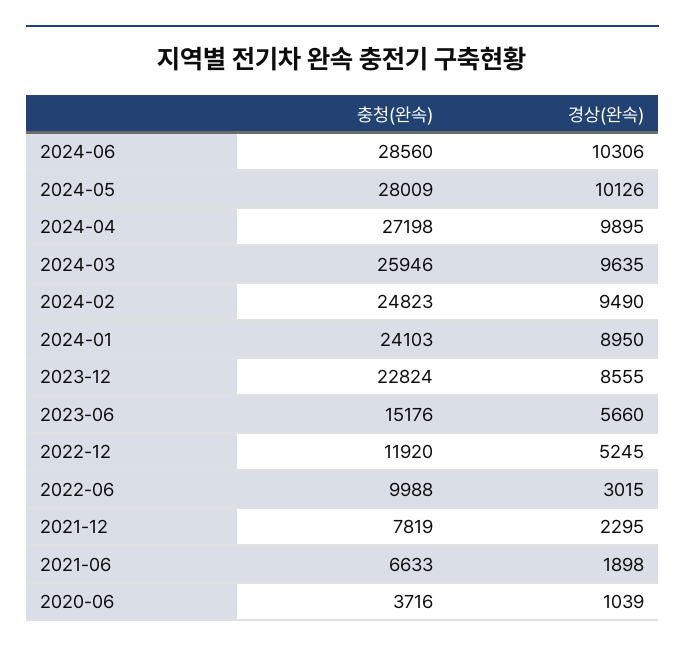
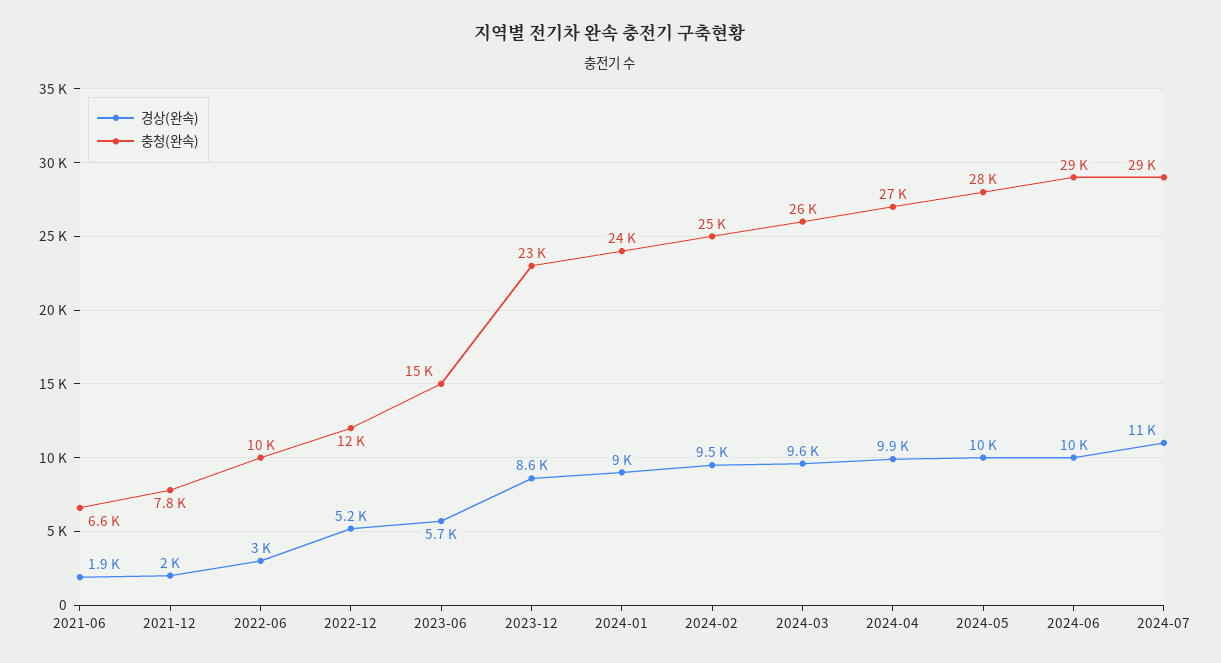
경상(완속), 2021-12: 2295 -> 2000
충청(완속), 2020-06: 3716 -> none
경상(완속), 2020-06: 1039 -> none
경상(완속), 2024-07: none -> 11000
충청(완속), 2024-07: none -> 29000

